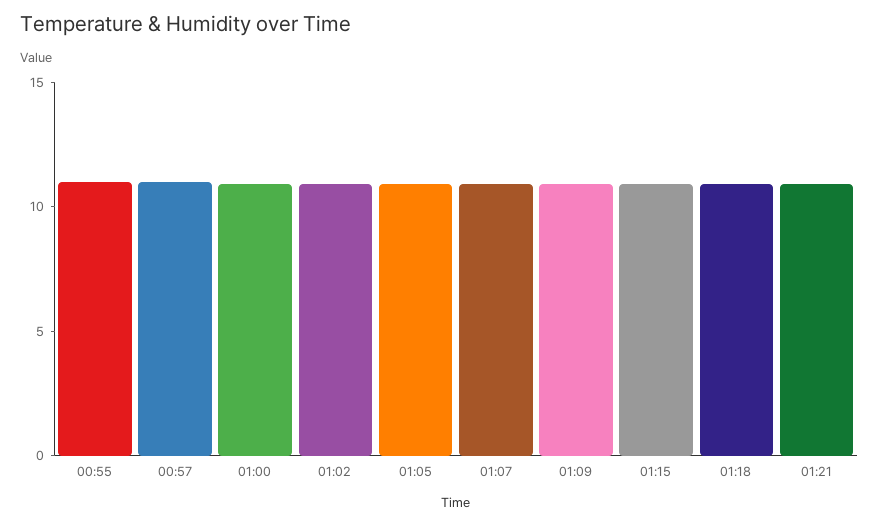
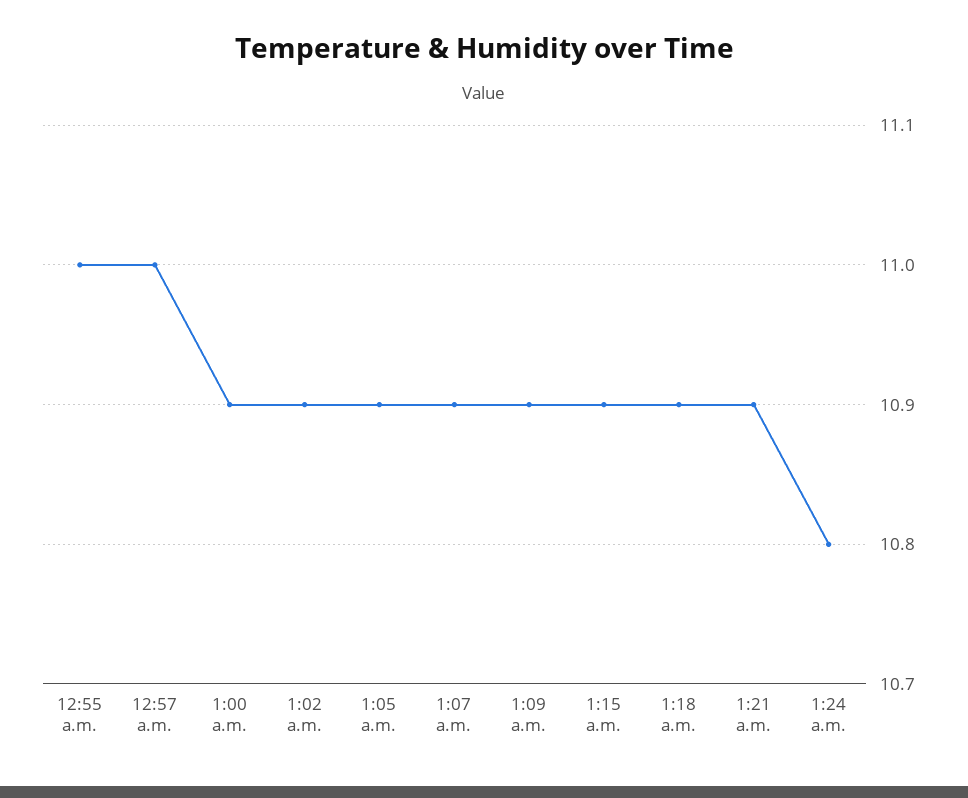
1:24 a.m.: none -> 10.8

